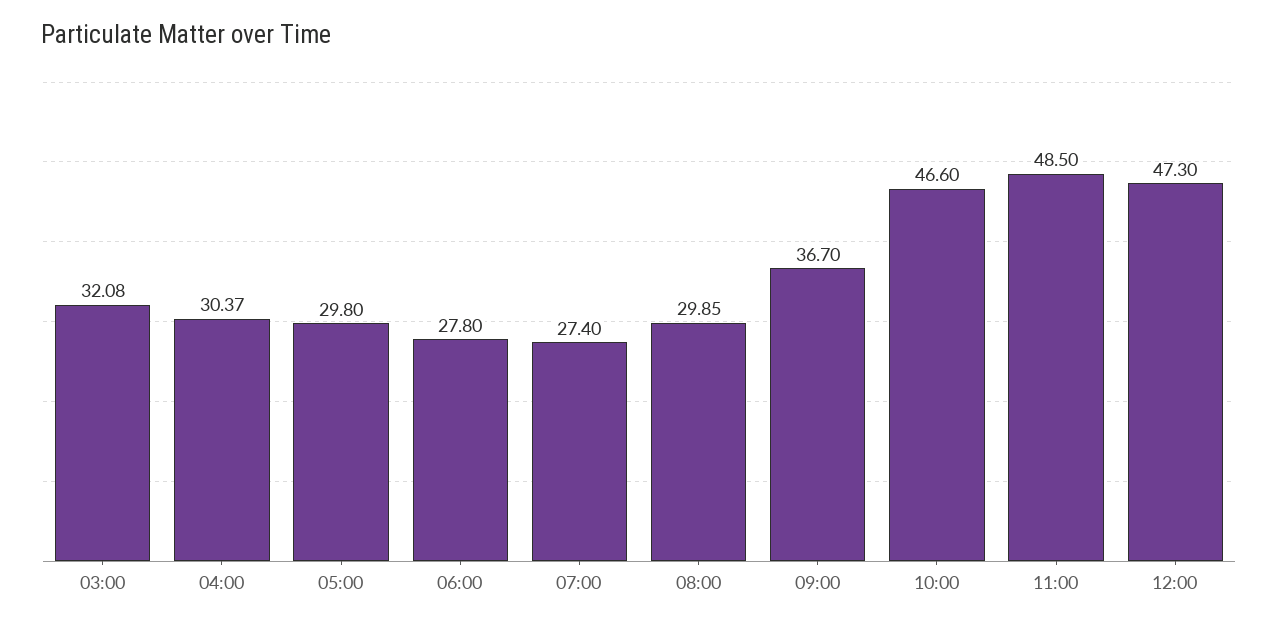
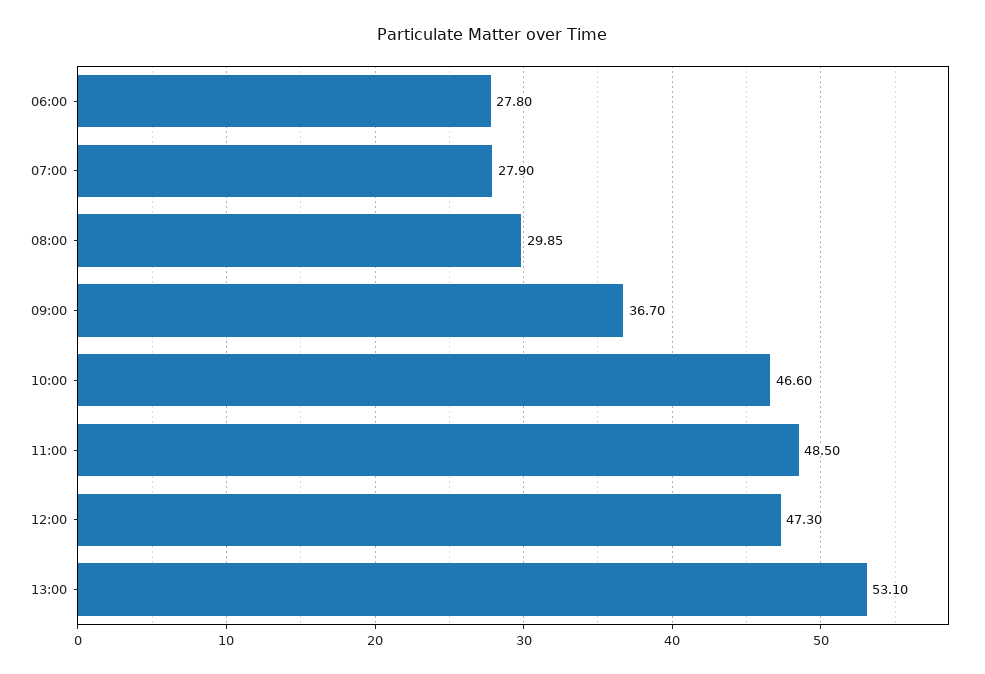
03:00: 32.08 -> none
04:00: 30.37 -> none
05:00: 29.8 -> none
07:00: 27.4 -> 27.9
13:00: none -> 53.1

